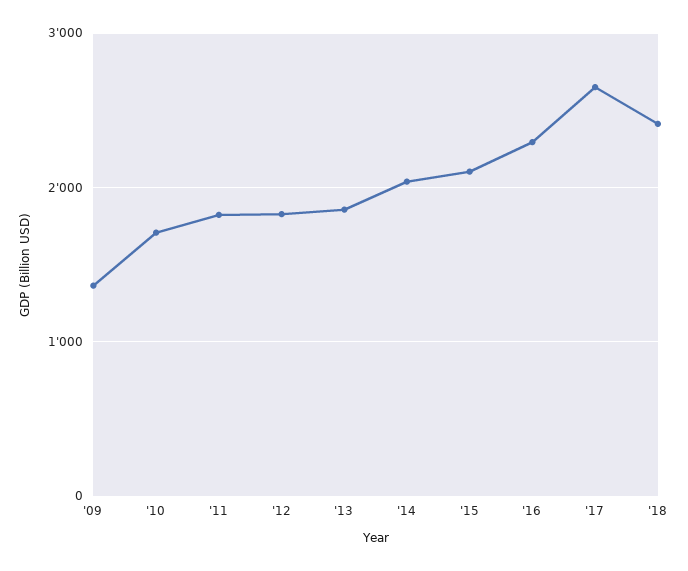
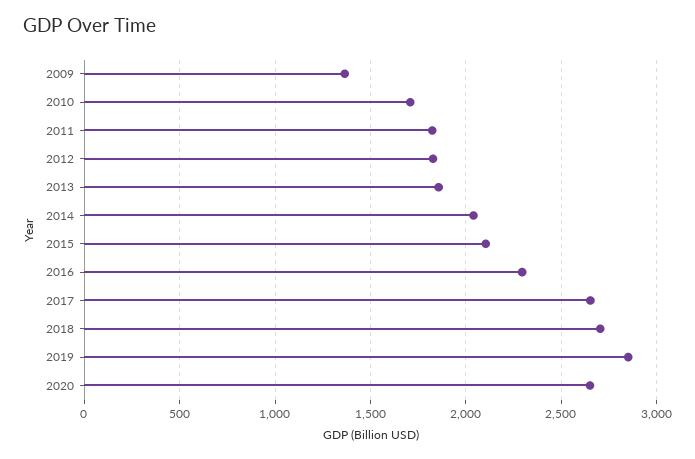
'18: 2400 -> 2700
2019: none -> 2850
2020: none -> 2650

